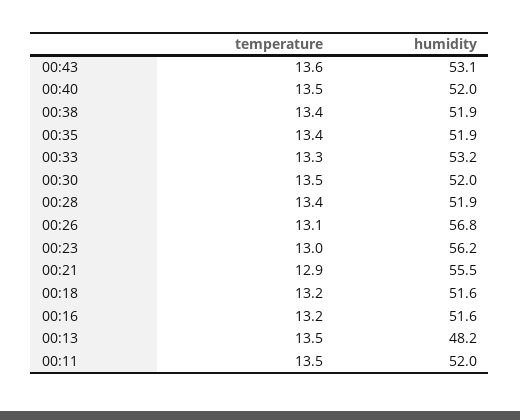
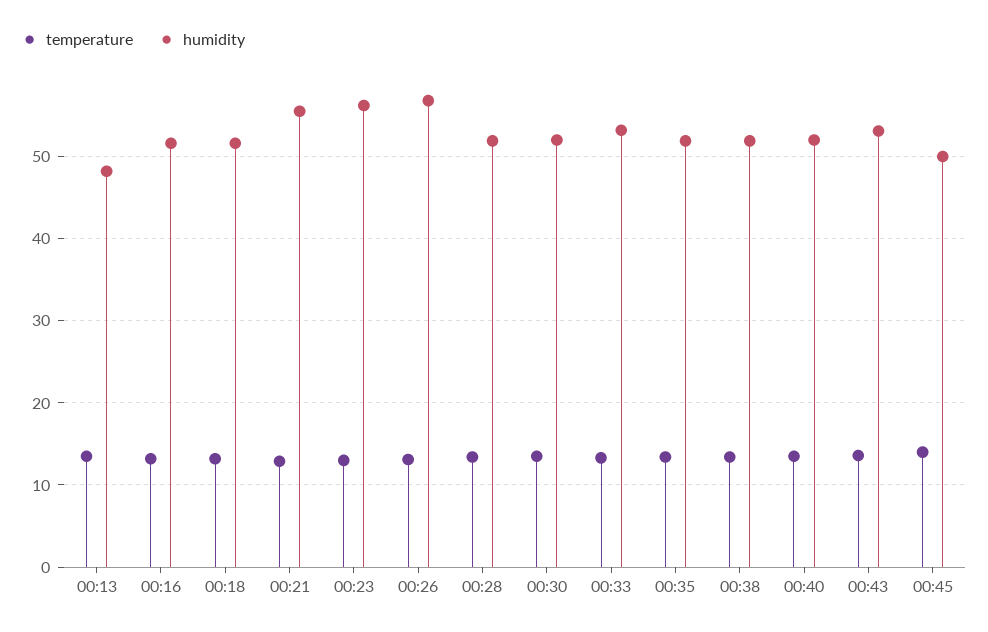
temperature, 00:11: 13.5 -> none
humidity, 00:11: 52 -> none
temperature, 00:45: none -> 14
humidity, 00:45: none -> 50

